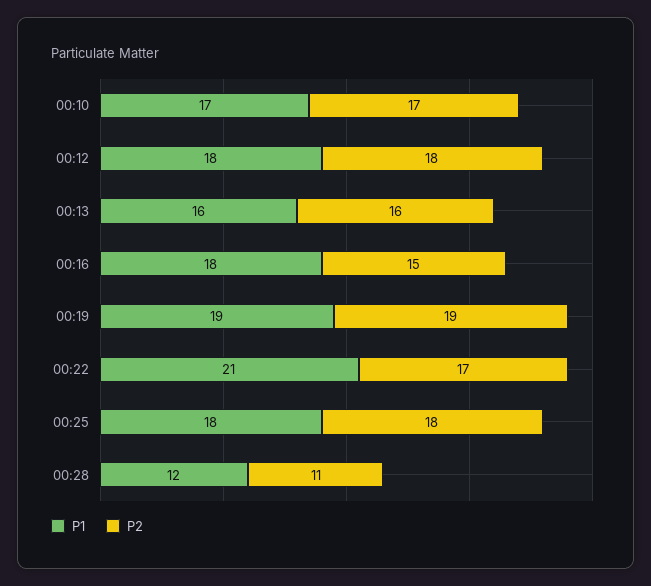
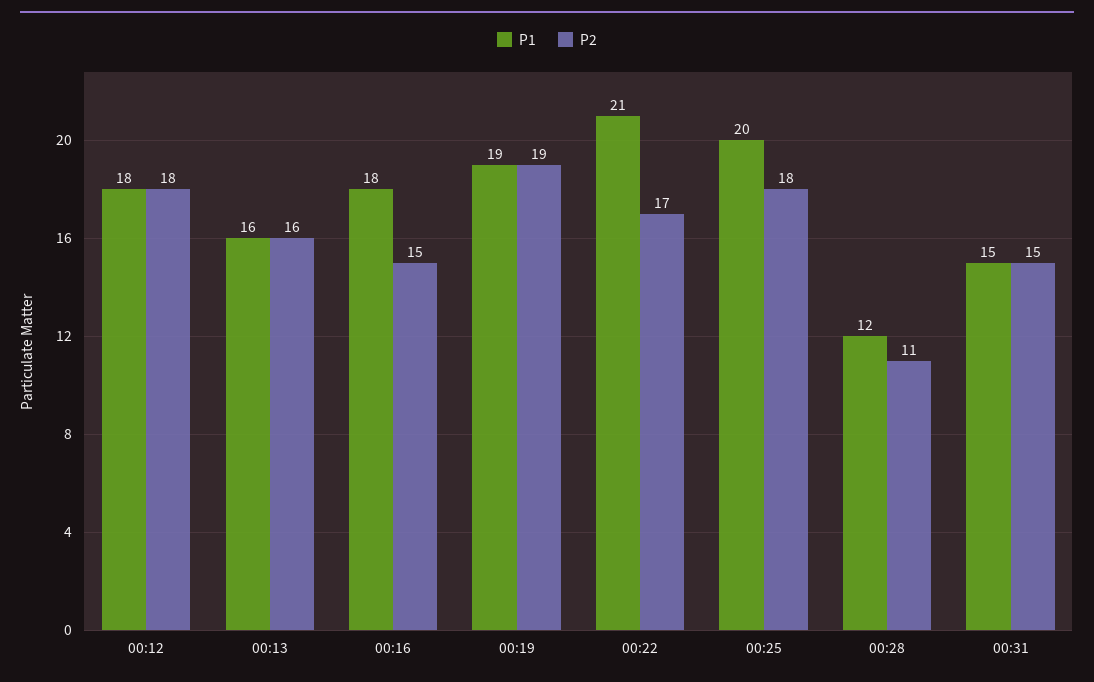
P1, 00:10: 17 -> none
P2, 00:10: 17 -> none
P1, 00:25: 18 -> 20
P1, 00:31: none -> 15
P2, 00:31: none -> 15

